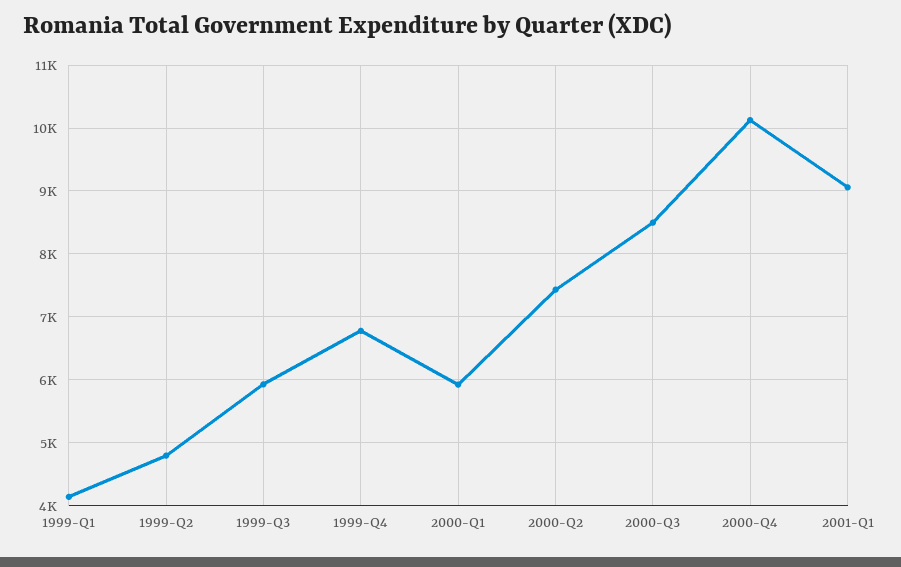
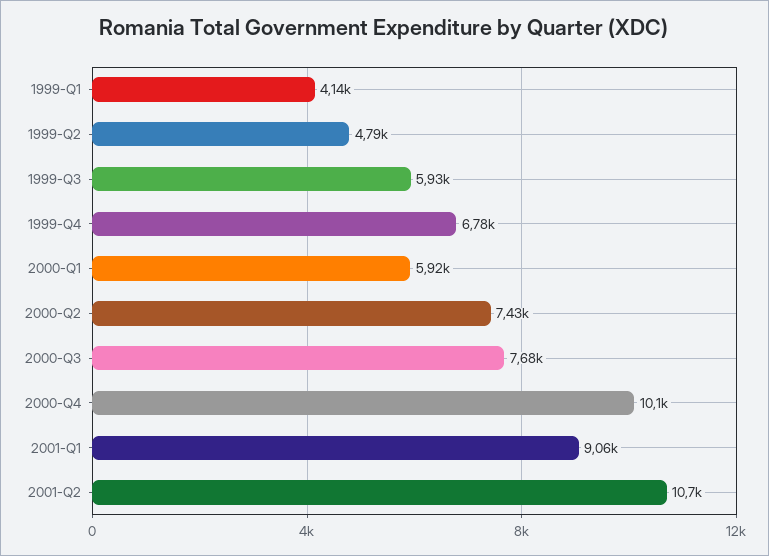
2000-Q3: 8500 -> 7680
2001-Q2: none -> 10700

